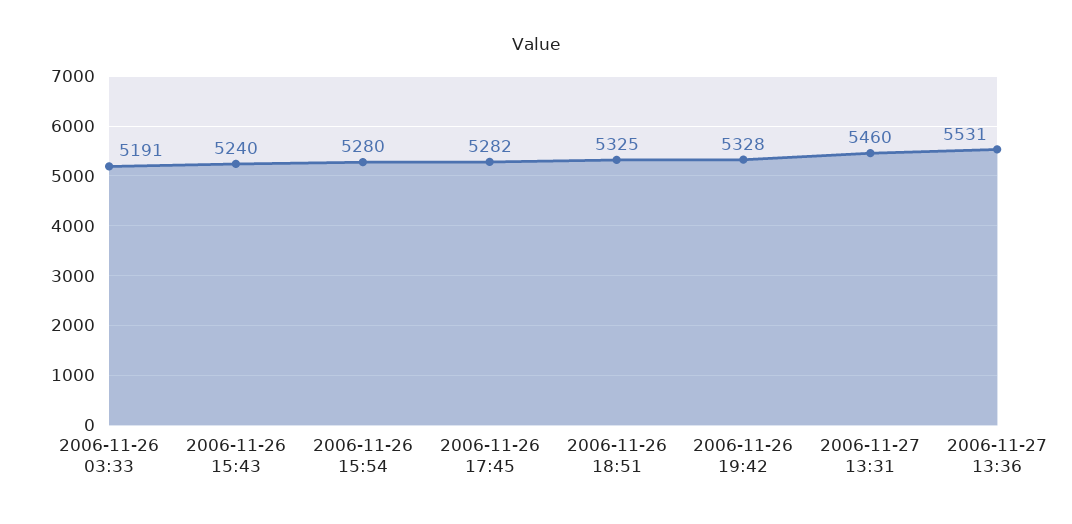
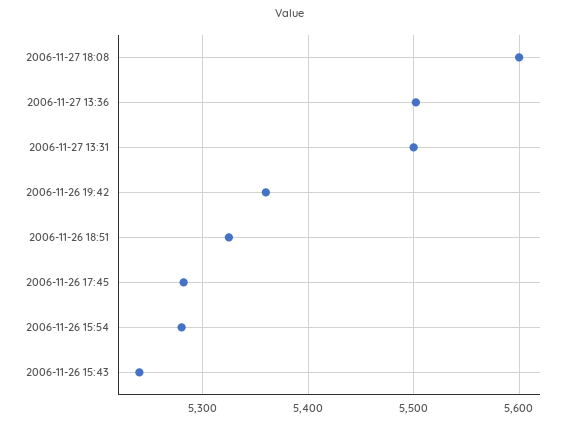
2006-11-26 03:33: 5191 -> none
2006-11-26 19:42: 5328 -> 5360
2006-11-27 13:31: 5460 -> 5500
2006-11-27 13:36: 5531 -> 5500
2006-11-27 18:08: none -> 5600

